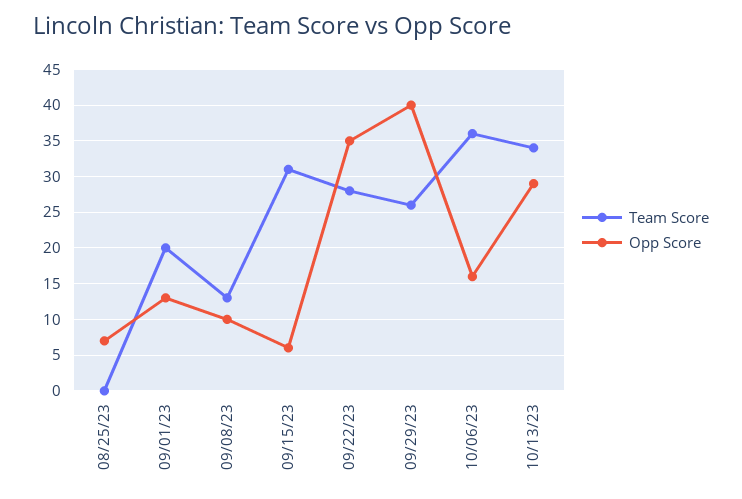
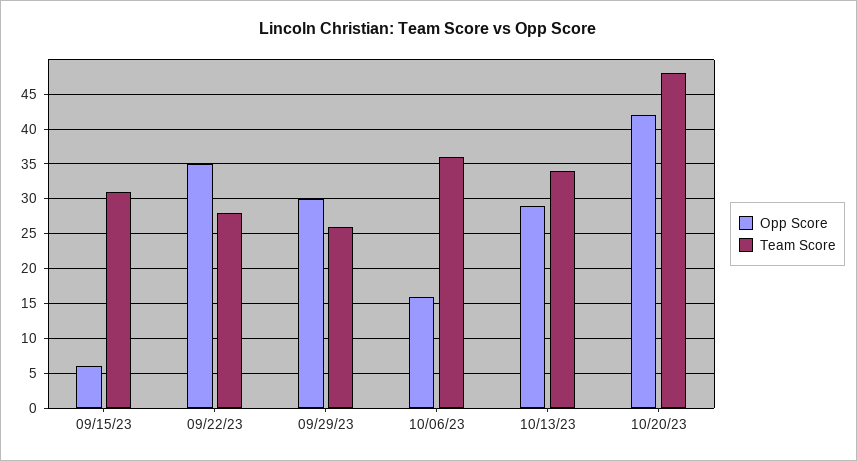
Team Score, 08/25/23: 0 -> none
Opp Score, 08/25/23: 7 -> none
Team Score, 09/01/23: 20 -> none
Opp Score, 09/01/23: 13 -> none
Team Score, 09/08/23: 13 -> none
Opp Score, 09/08/23: 10 -> none
Opp Score, 09/29/23: 40 -> 30
Opp Score, 10/20/23: none -> 42
Team Score, 10/20/23: none -> 48

